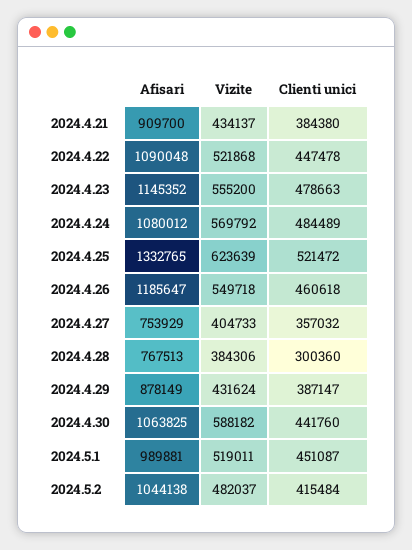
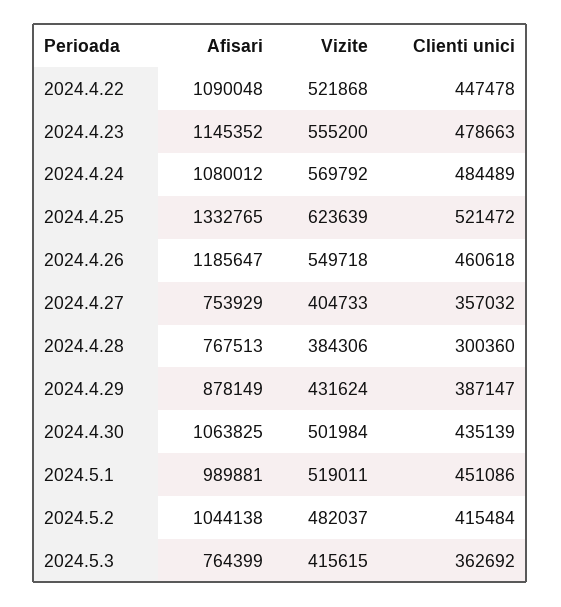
Afisari, 2024.4.21: 909700 -> none
Vizite, 2024.4.21: 434137 -> none
Clienti unici, 2024.4.21: 384380 -> none
Vizite, 2024.4.30: 588182 -> 501984
Clienti unici, 2024.4.30: 441760 -> 435139
Clienti unici, 2024.5.1: 451087 -> 451086
Afisari, 2024.5.3: none -> 764399
Vizite, 2024.5.3: none -> 415615
Clienti unici, 2024.5.3: none -> 362692

